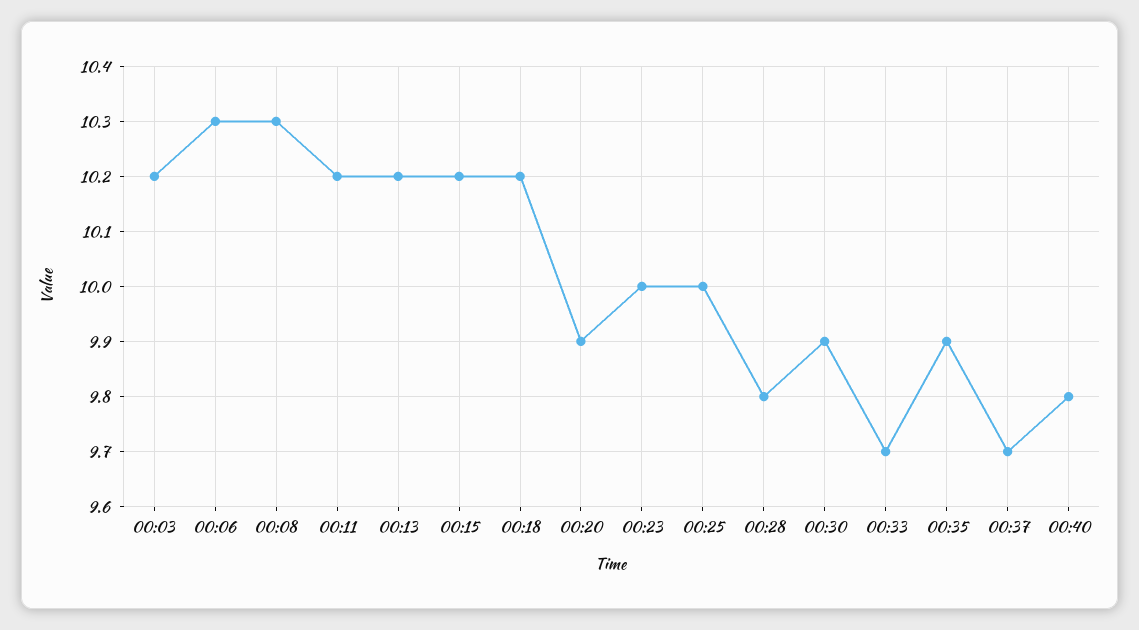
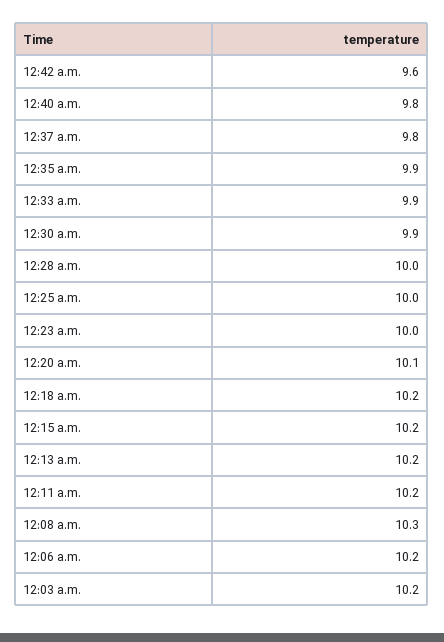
00:06: 10.3 -> 10.2
00:20: 9.9 -> 10.1
00:28: 9.8 -> 10
00:33: 9.7 -> 9.9
00:37: 9.7 -> 9.8
12:42 a.m.: none -> 9.6

